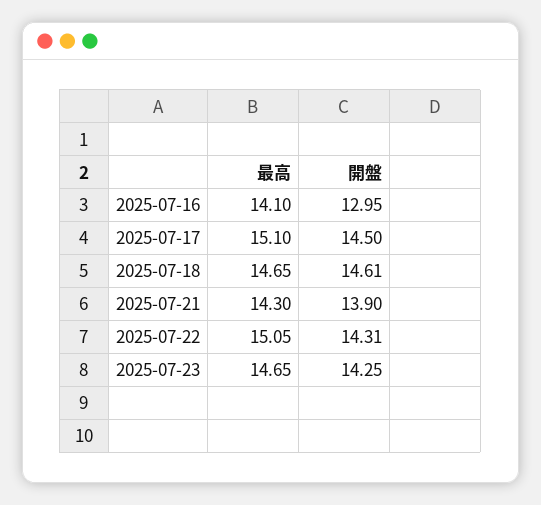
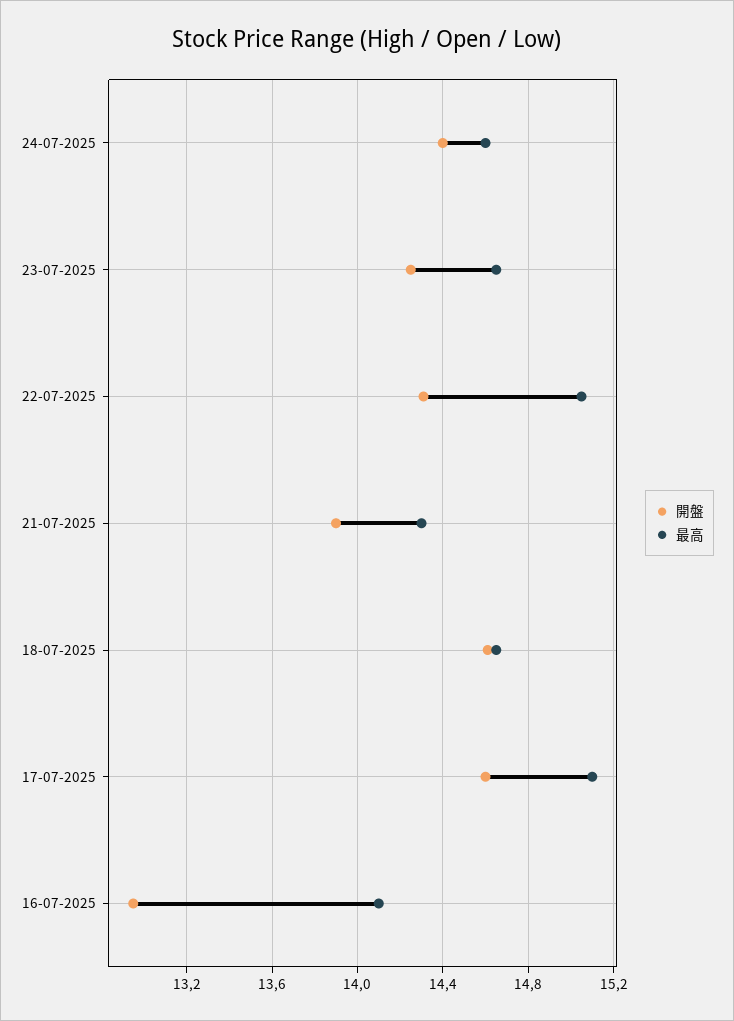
開盤, 2025-07-17: 14.5 -> 14.6
開盤, 24-07-2025: none -> 14.4
最高, 24-07-2025: none -> 14.6

